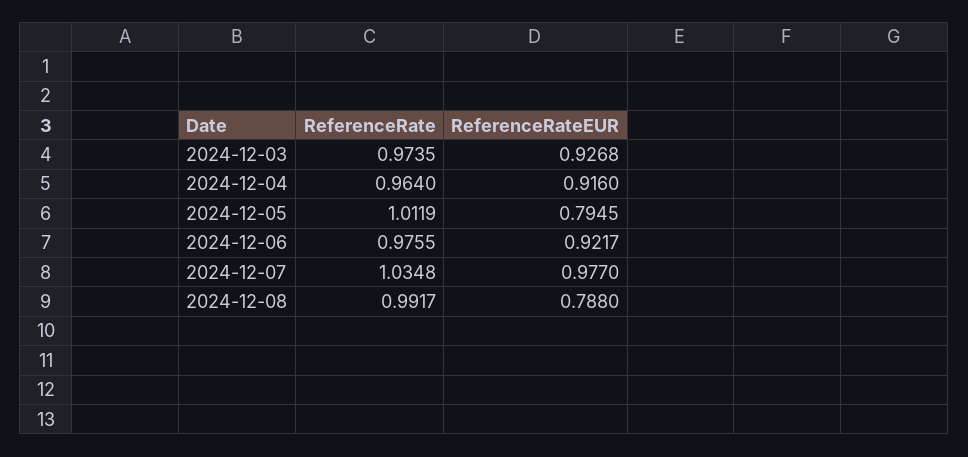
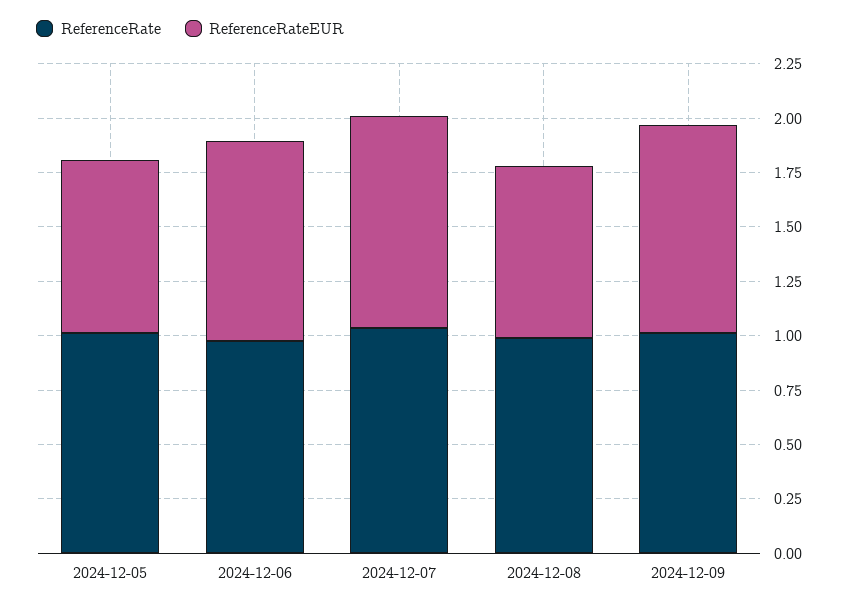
ReferenceRate, 2024-12-03: 0.9735 -> none
ReferenceRateEUR, 2024-12-03: 0.9268 -> none
ReferenceRate, 2024-12-04: 0.964 -> none
ReferenceRateEUR, 2024-12-04: 0.916 -> none
ReferenceRate, 2024-12-09: none -> 1
ReferenceRateEUR, 2024-12-09: none -> 0.95

